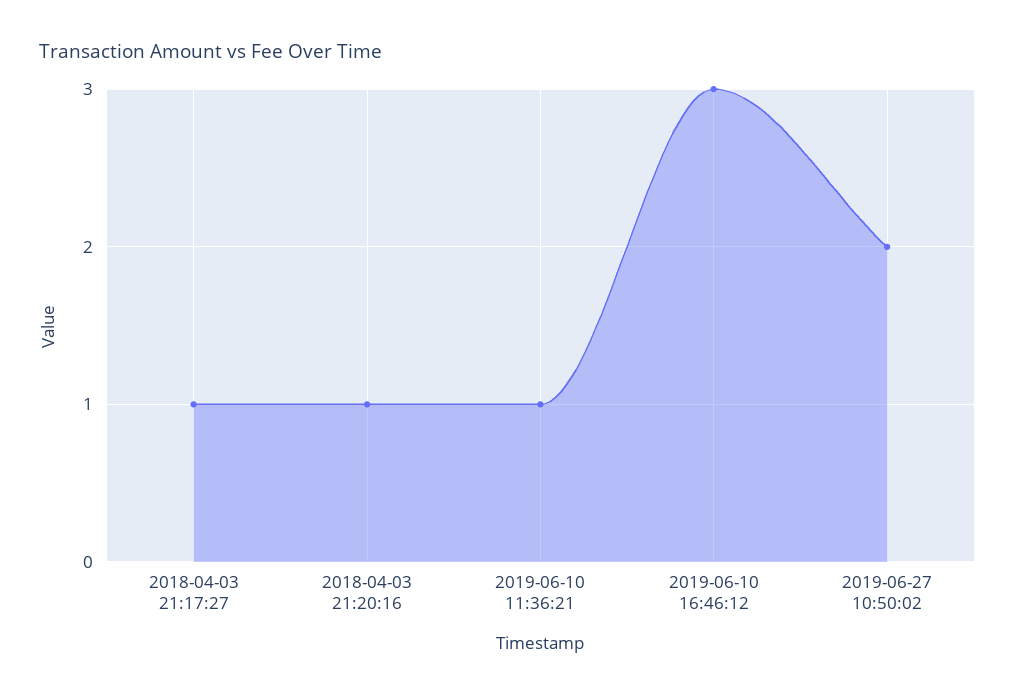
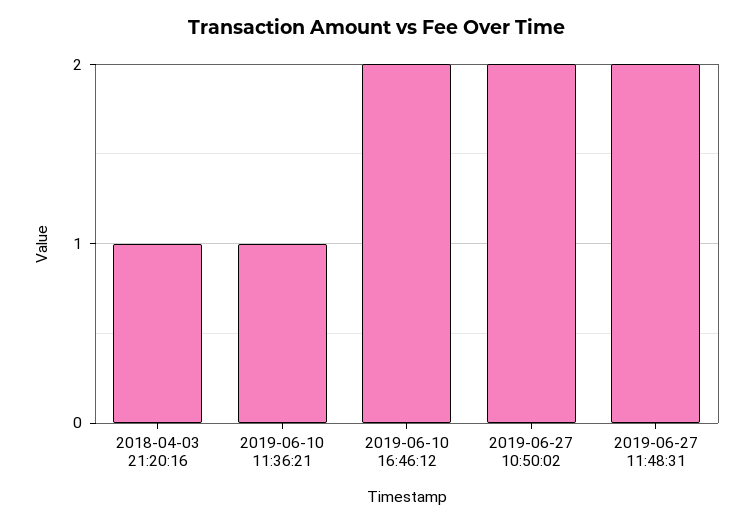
2018-04-03 21:17:27: 1 -> none
2019-06-10 16:46:12: 3 -> 2
2019-06-27 11:48:31: none -> 2

